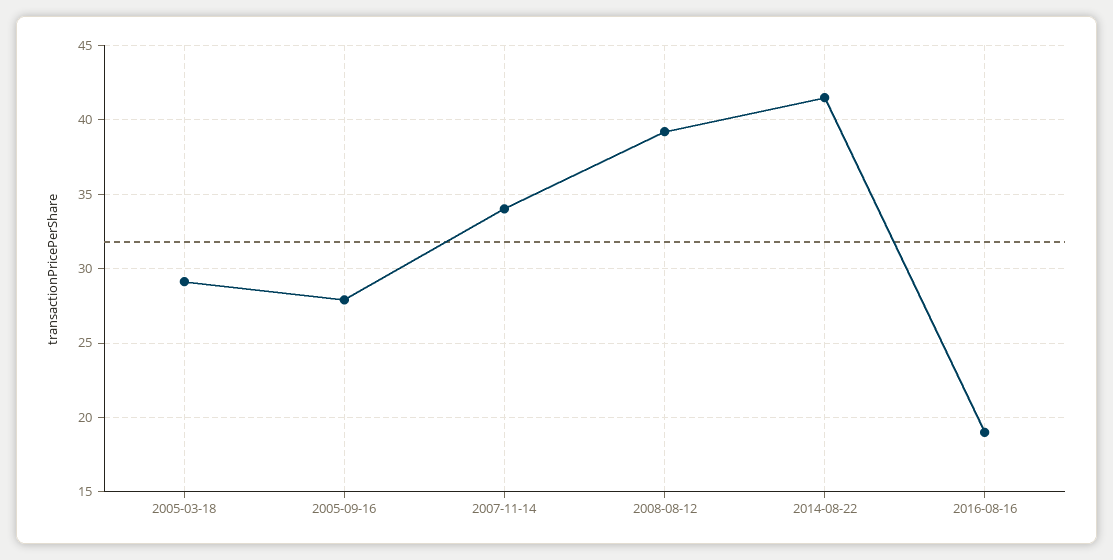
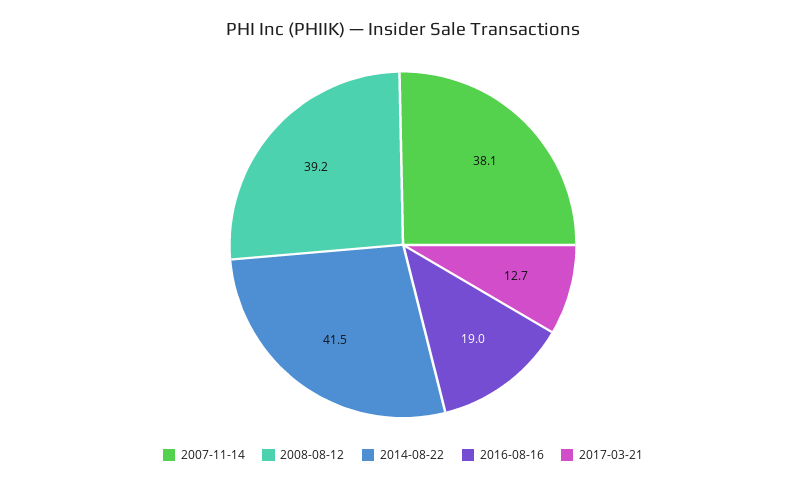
2005-03-18: 29 -> none
2005-09-16: 28 -> none
2007-11-14: 34 -> 38.1
2017-03-21: none -> 12.7

